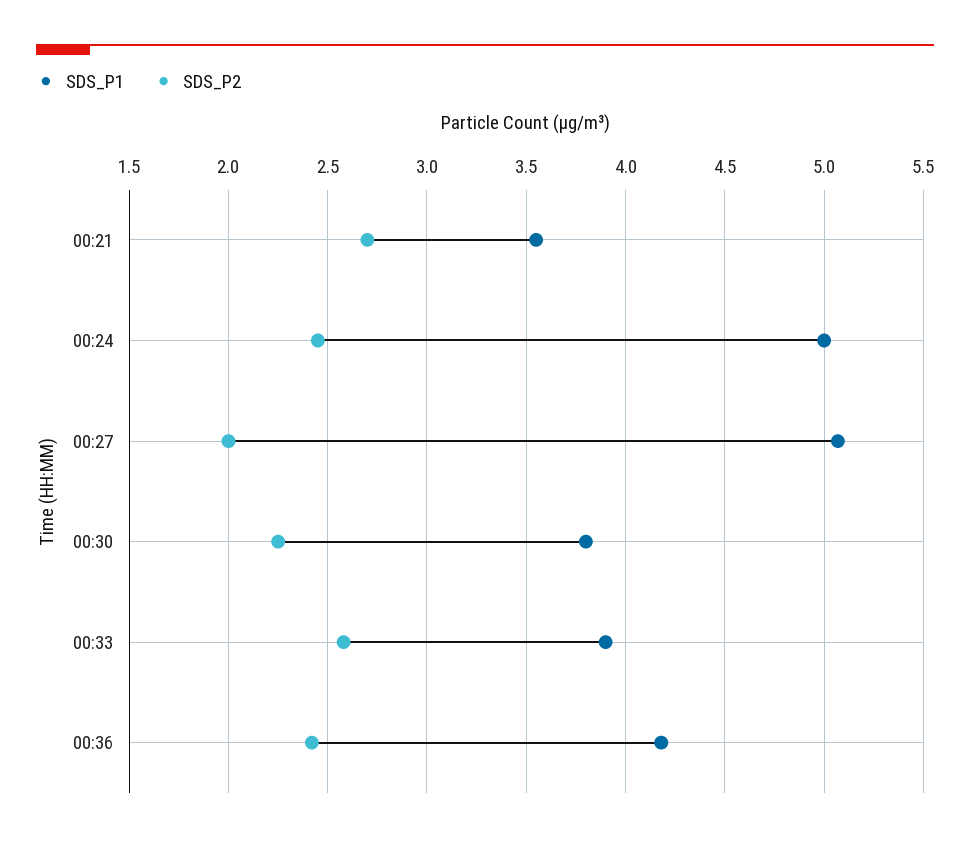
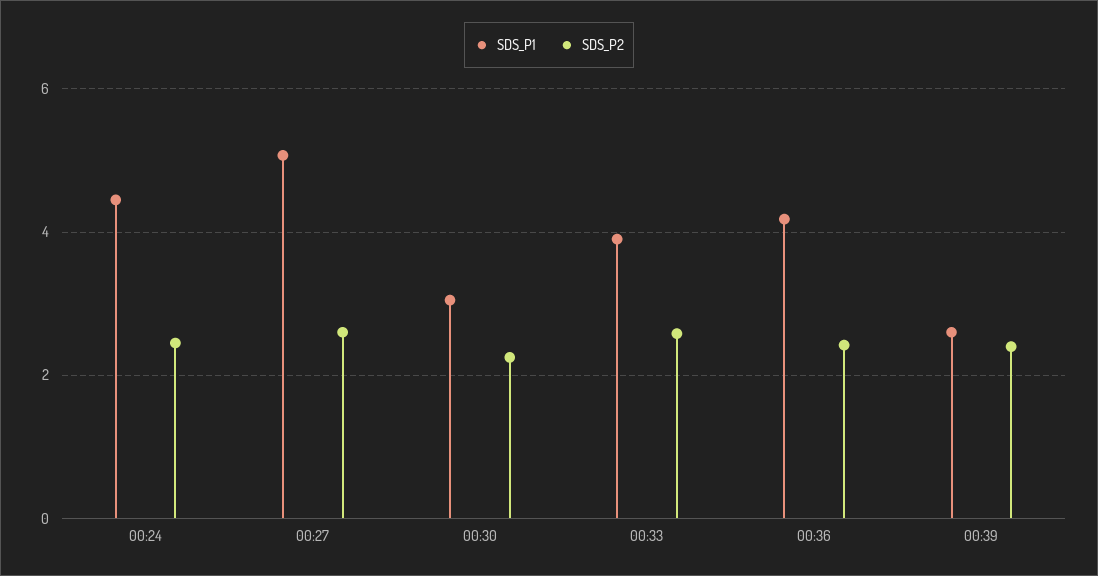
SDS_P1, 00:21: 3.55 -> none
SDS_P2, 00:21: 2.7 -> none
SDS_P1, 00:24: 5 -> 4.4
SDS_P2, 00:27: 2 -> 2.6
SDS_P1, 00:30: 3.8 -> 3
SDS_P1, 00:39: none -> 2.6
SDS_P2, 00:39: none -> 2.4

